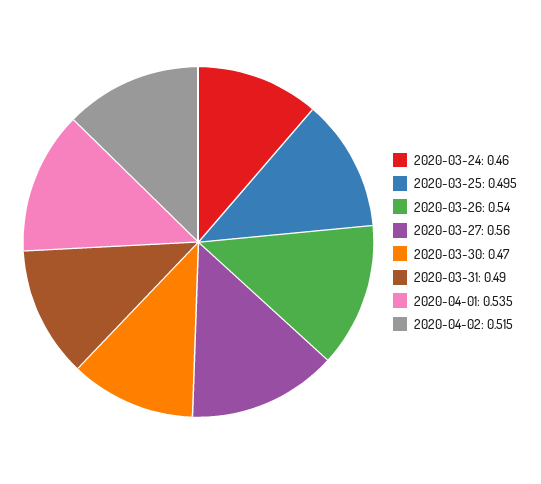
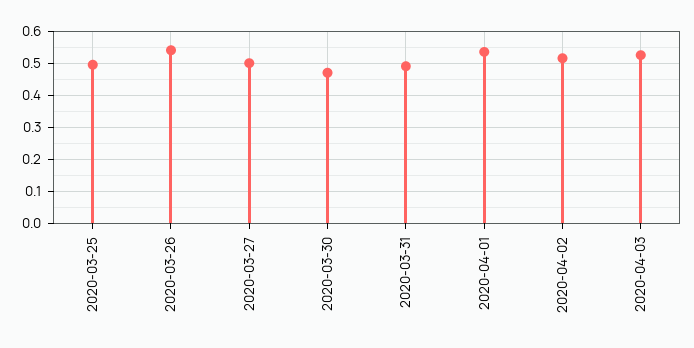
2020-03-24: 0.46 -> none
2020-03-27: 0.56 -> 0.5
2020-04-03: none -> 0.52

